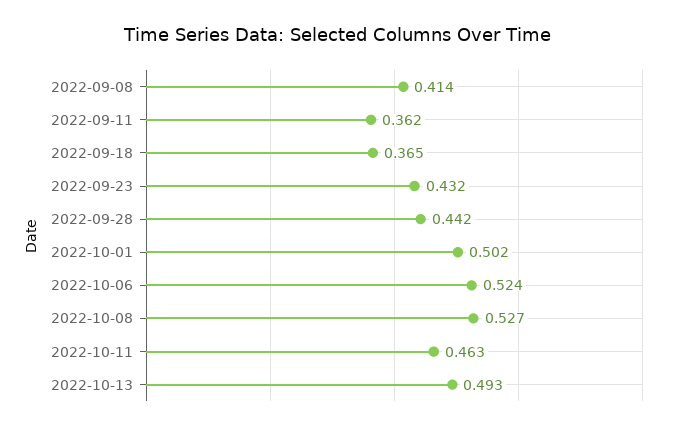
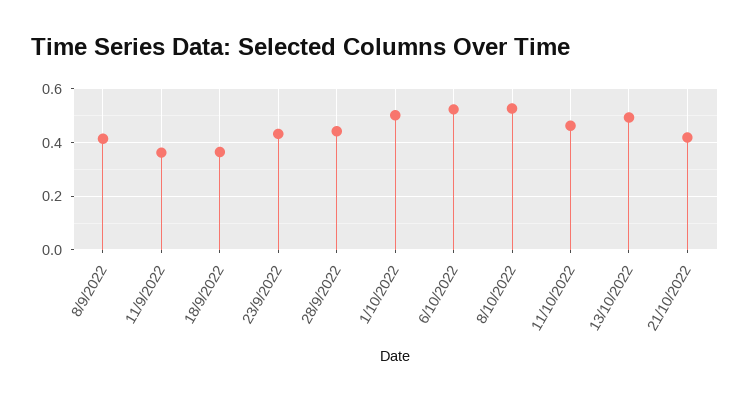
21/10/2022: none -> 0.425

